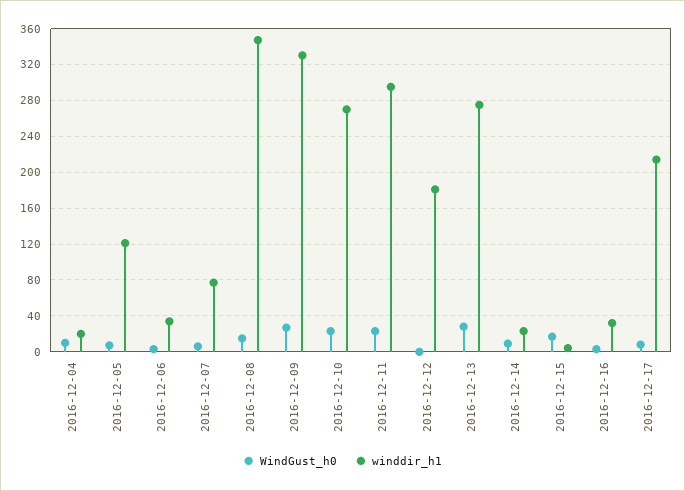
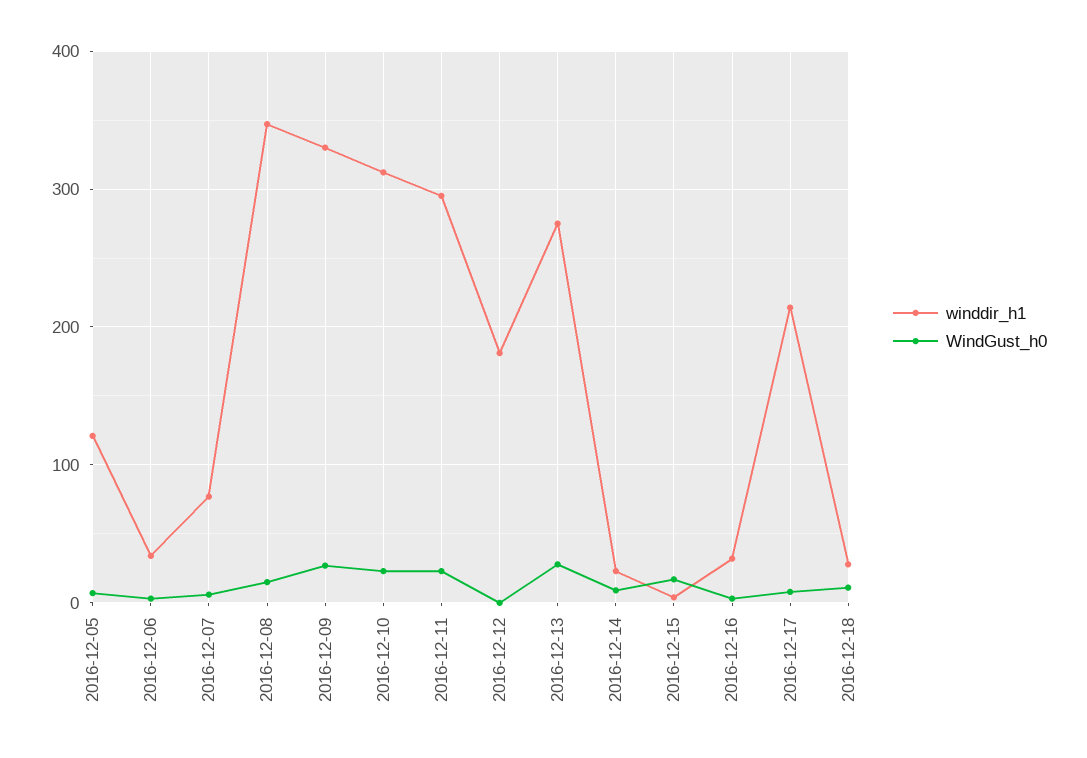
WindGust_h0, 2016-12-04: 10 -> none
winddir_h1, 2016-12-04: 20 -> none
winddir_h1, 2016-12-10: 270 -> 310
winddir_h1, 2016-12-18: none -> 30
WindGust_h0, 2016-12-18: none -> 10

